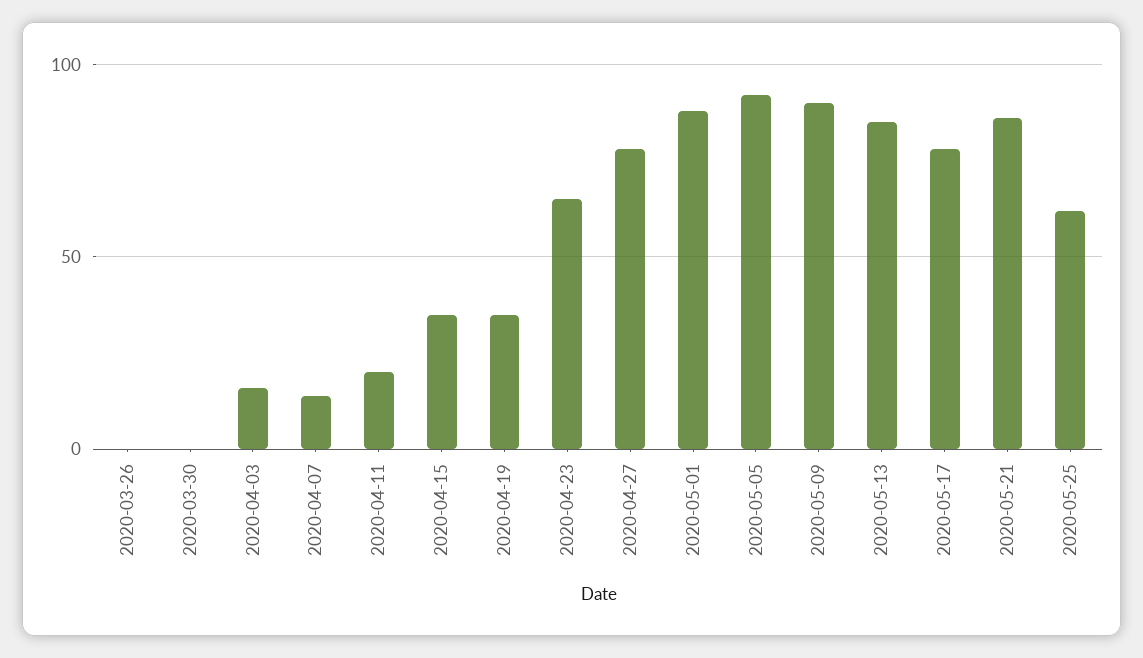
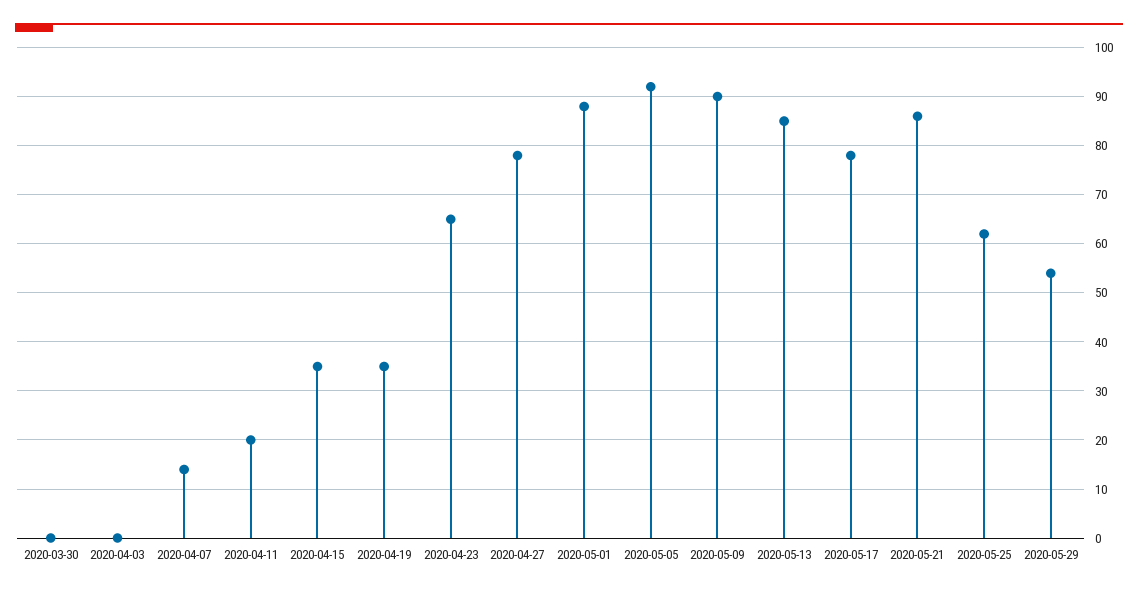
2020-03-26: 0 -> none
2020-04-03: 15 -> 0
2020-05-29: none -> 55

